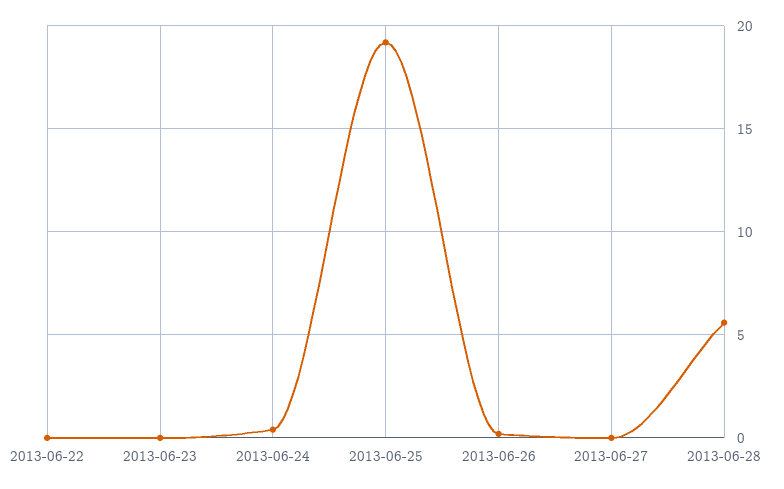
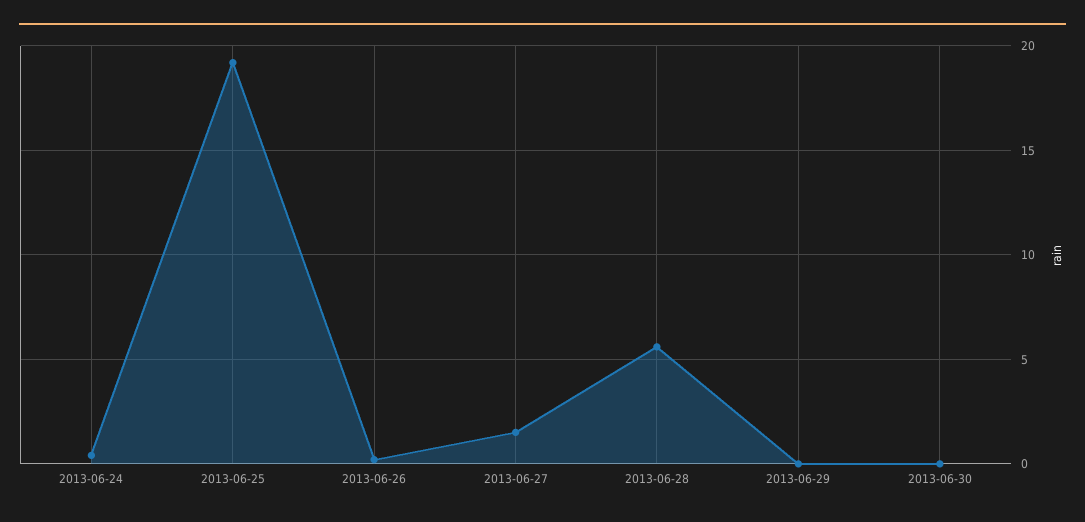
2013-06-22: 0 -> none
2013-06-23: 0 -> none
2013-06-27: 0 -> 1.5
2013-06-29: none -> 0
2013-06-30: none -> 0

